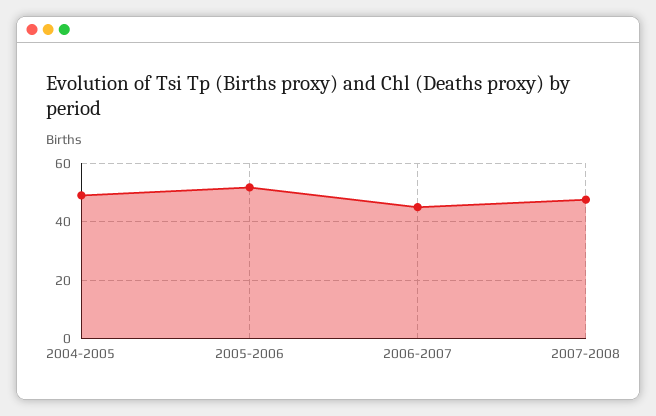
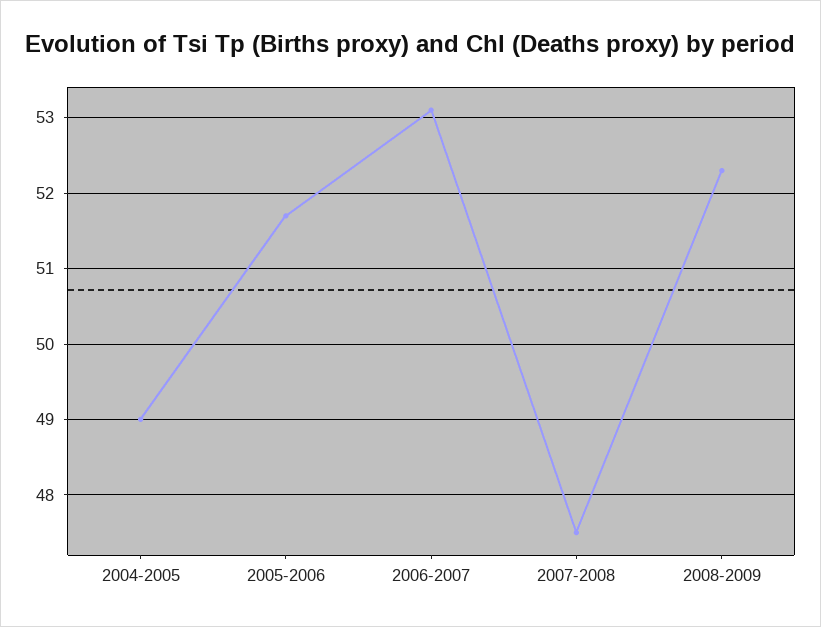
2006-2007: 45 -> 53.1
2008-2009: none -> 52.3

